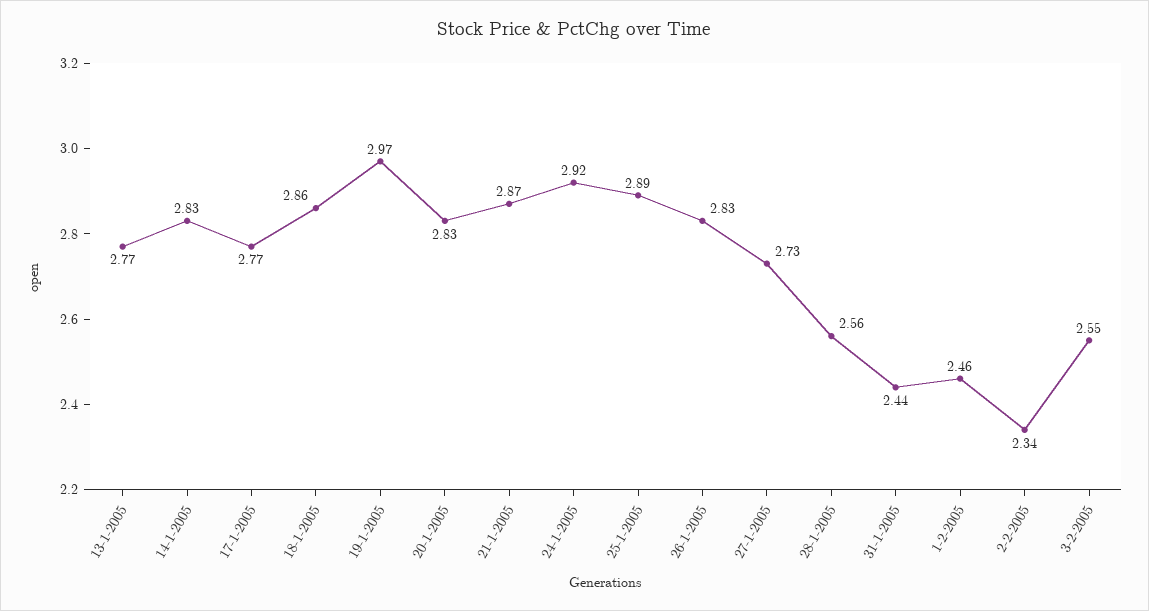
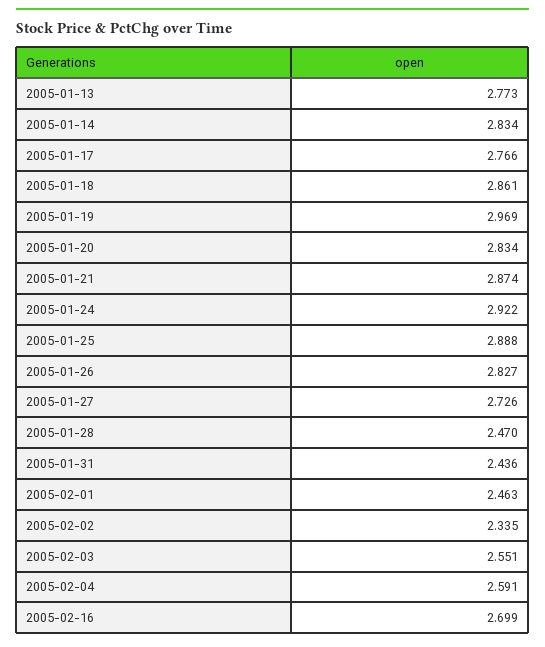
28-1-2005: 2.56 -> 2.47
2005-02-04: none -> 2.591
2005-02-16: none -> 2.699

